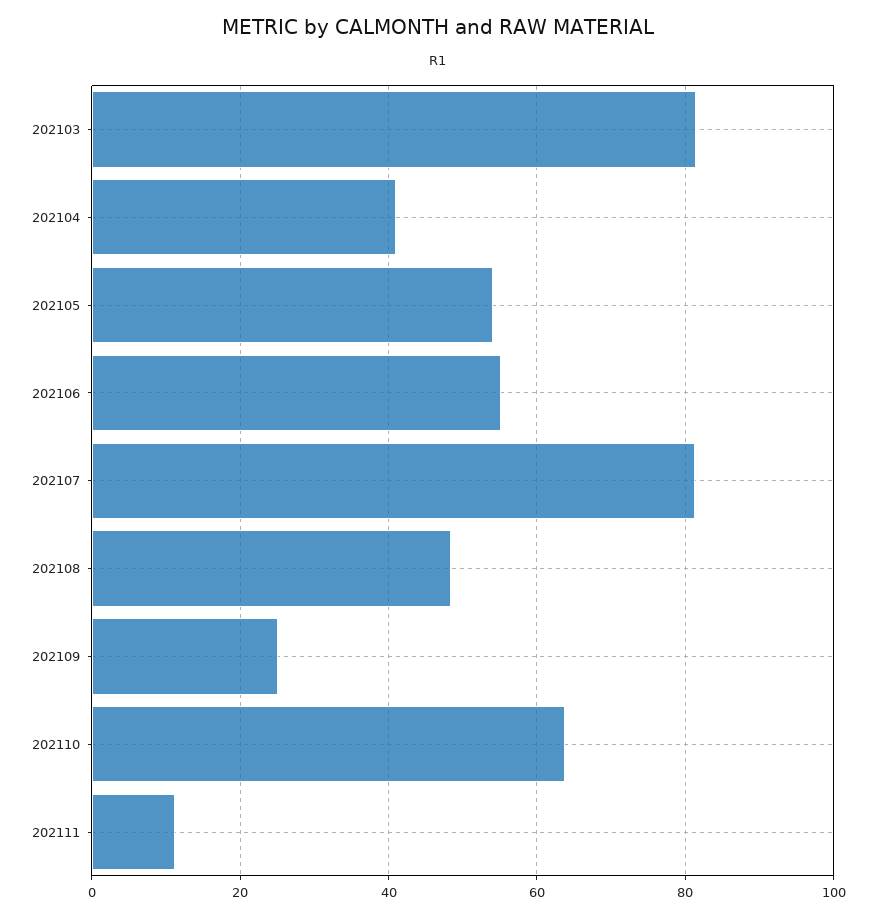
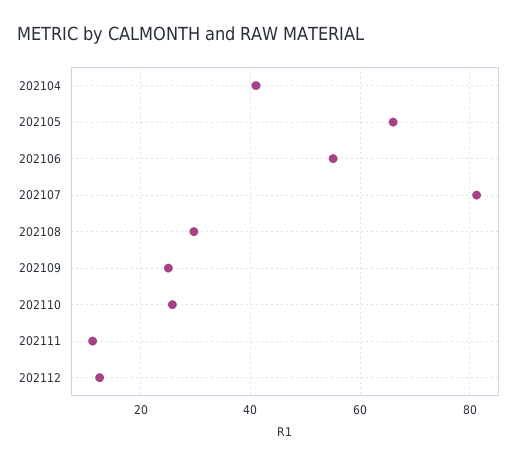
202103: 82 -> none
202105: 54 -> 66
202108: 48 -> 30
202110: 64 -> 26
202112: none -> 12

